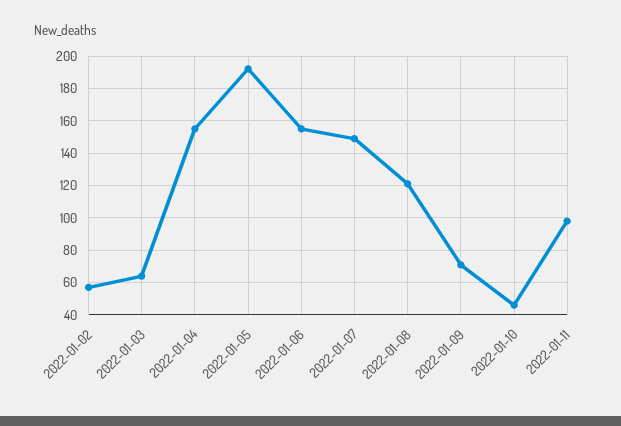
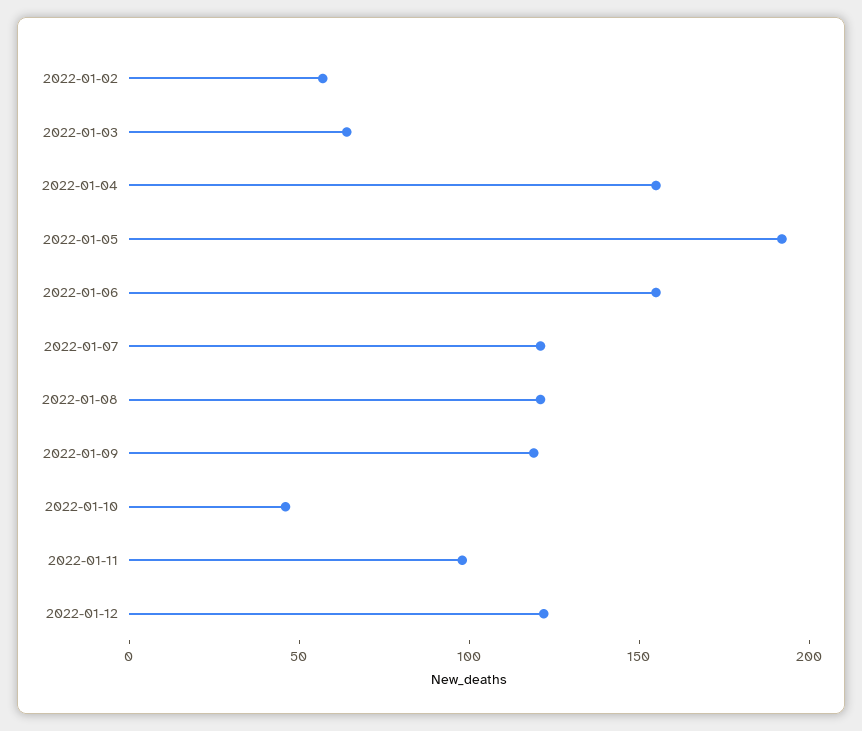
2022-01-07: 150 -> 120
2022-01-09: 70 -> 120
2022-01-12: none -> 120

